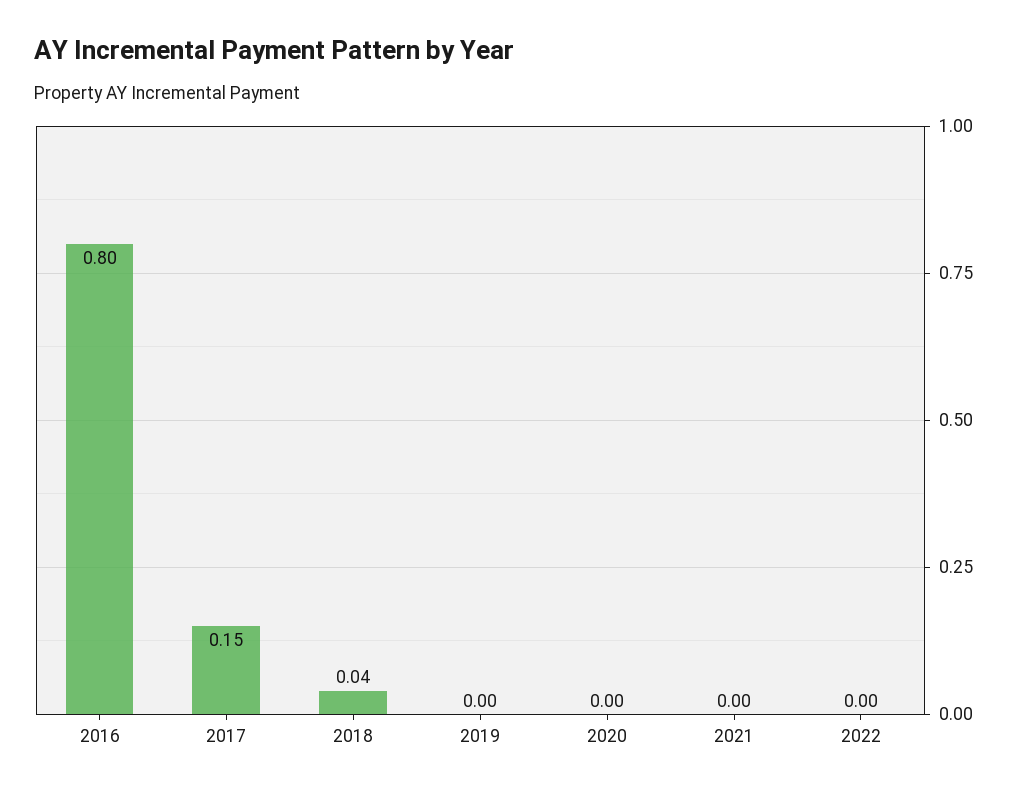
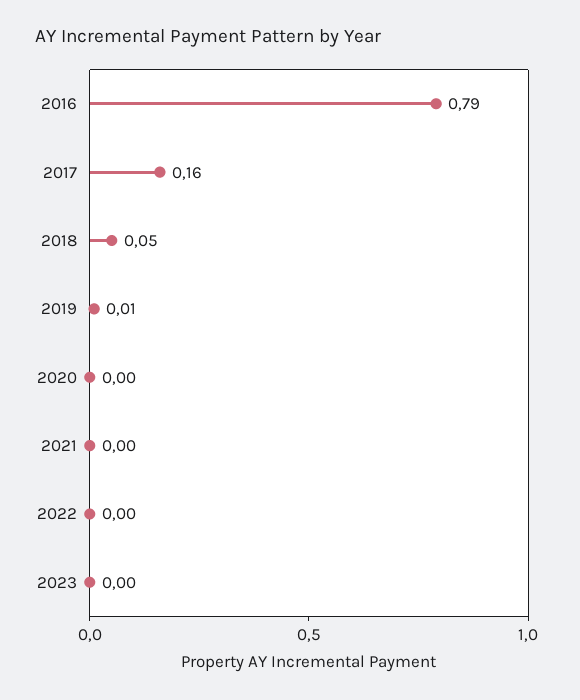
2016: 0.8 -> 0.79
2017: 0.15 -> 0.16
2018: 0.04 -> 0.05
2019: 0 -> 0.01
2023: none -> 0

